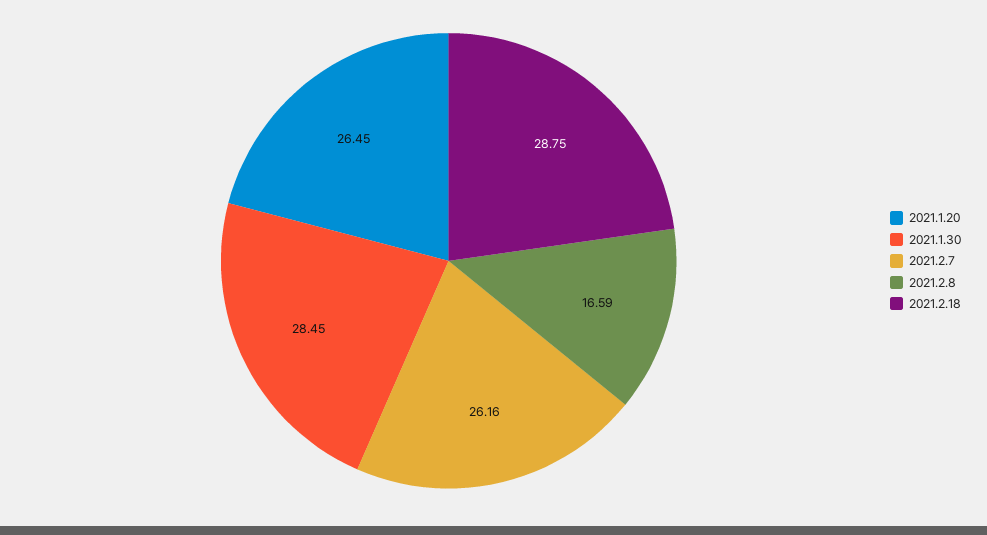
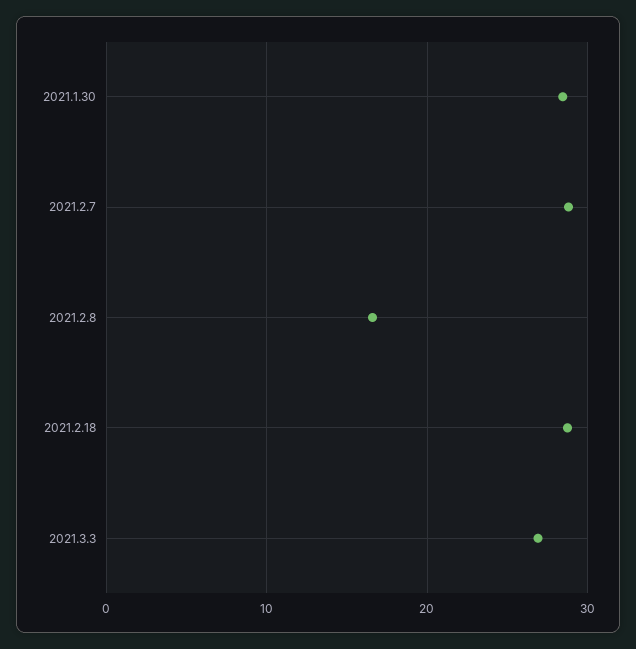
2021.1.20: 26.45 -> none
2021.2.7: 26.16 -> 29
2021.3.3: none -> 27

